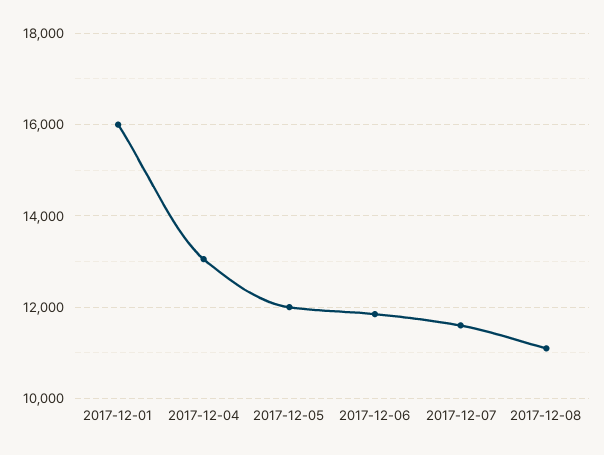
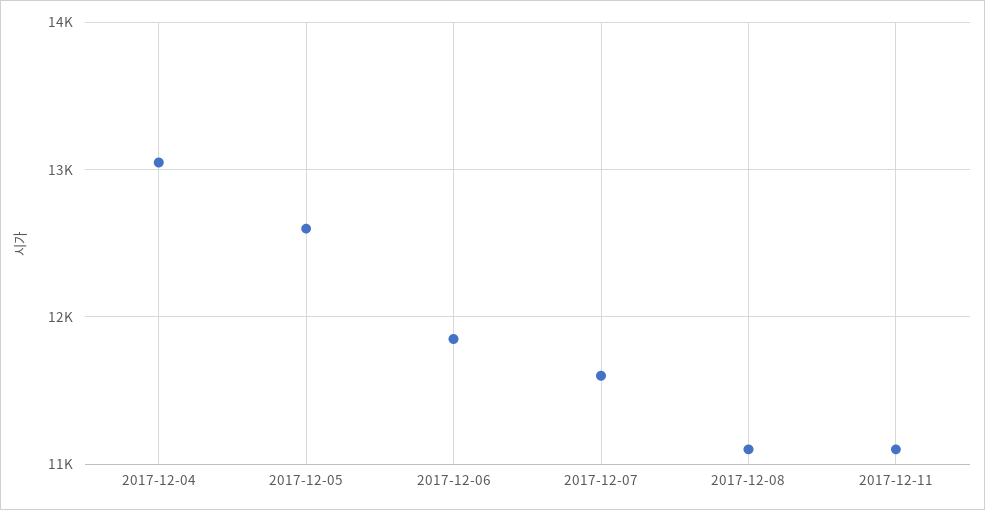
2017-12-01: 16000 -> none
2017-12-05: 12000 -> 12600
2017-12-11: none -> 11100

